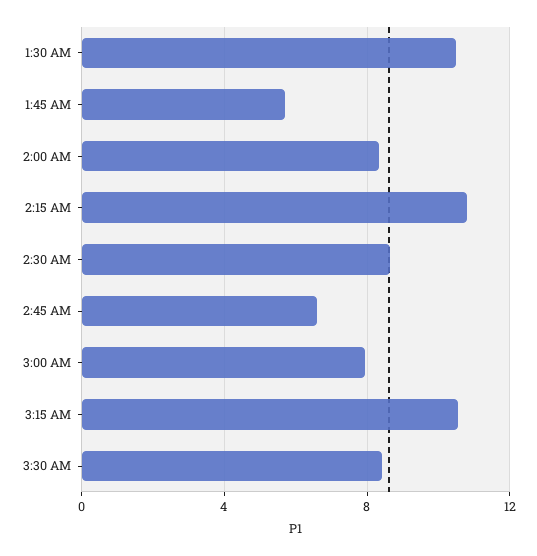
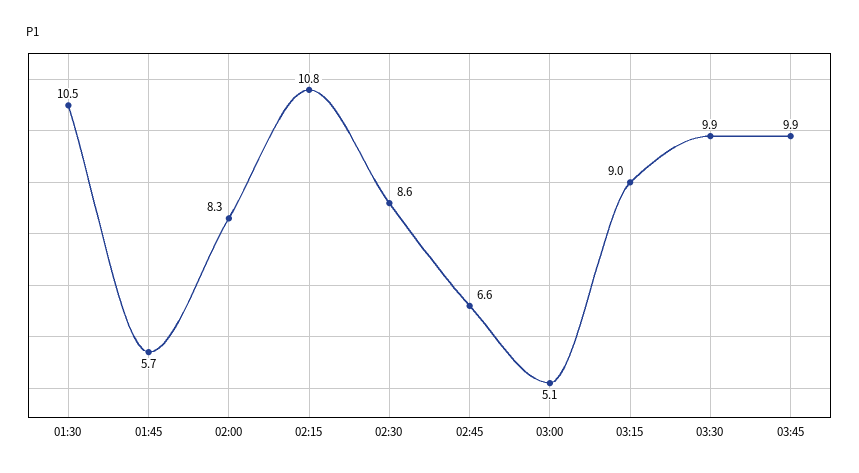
3:00 AM: 8 -> 5.1
3:15 AM: 10.5 -> 9
3:30 AM: 8.5 -> 9.9
03:45: none -> 9.9

